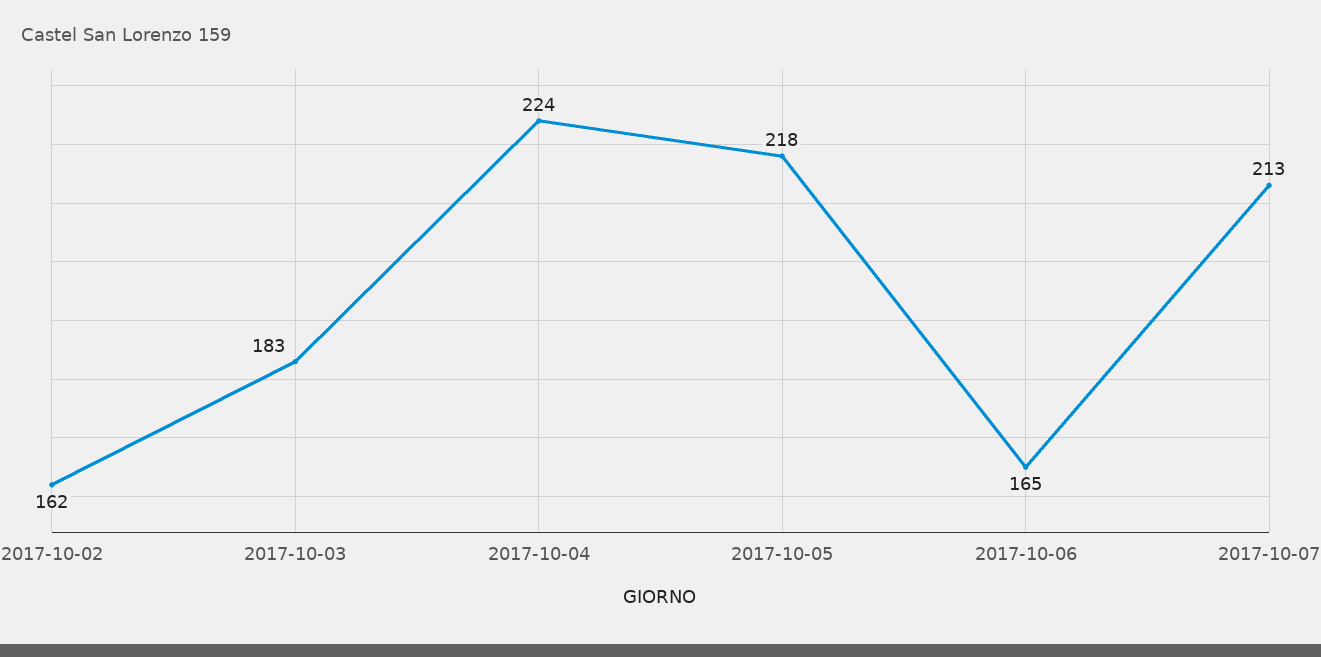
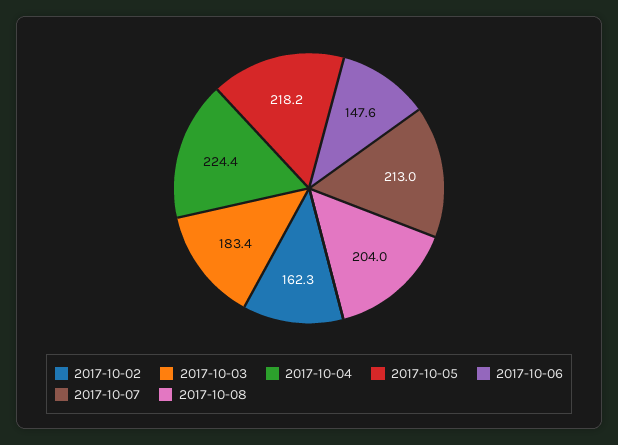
2017-10-06: 165 -> 147.6
2017-10-08: none -> 204

